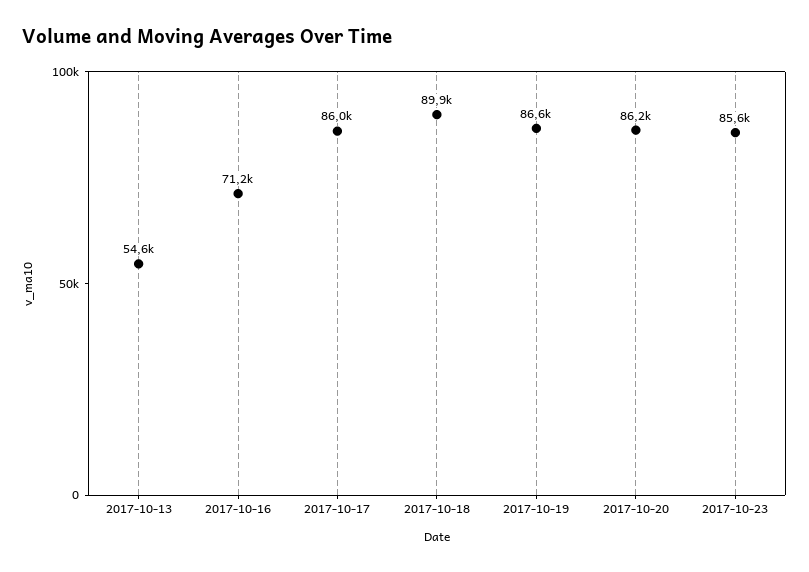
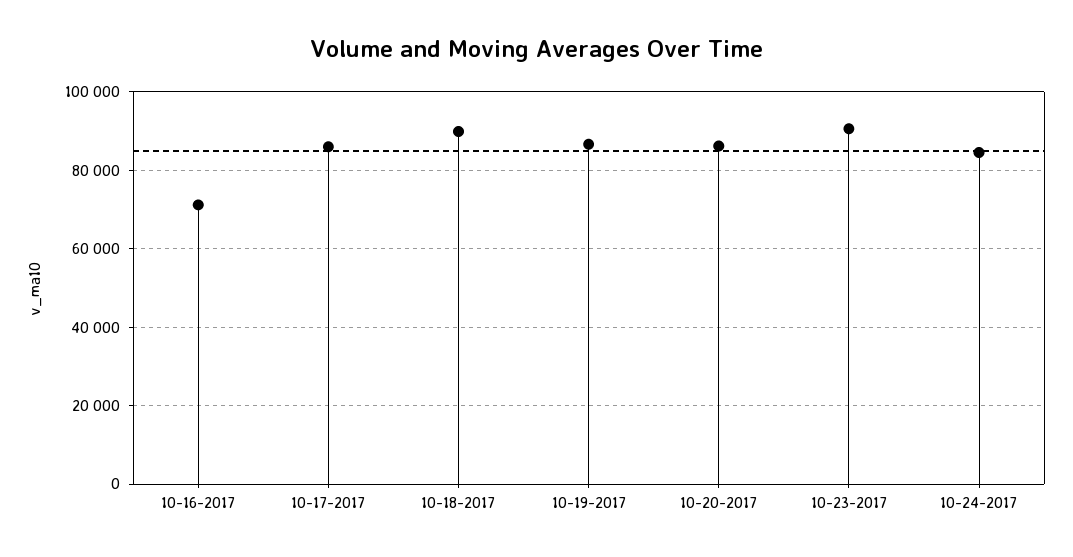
2017-10-13: 54600 -> none
2017-10-23: 85600 -> 90000
10-24-2017: none -> 84000

